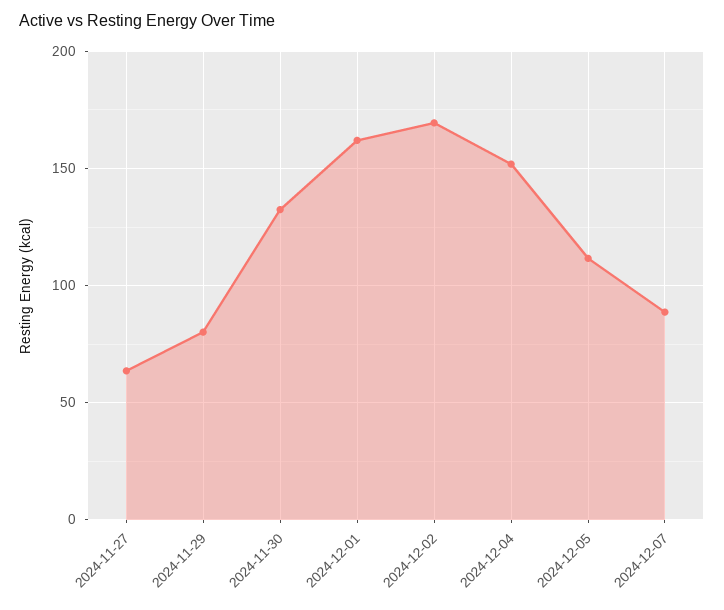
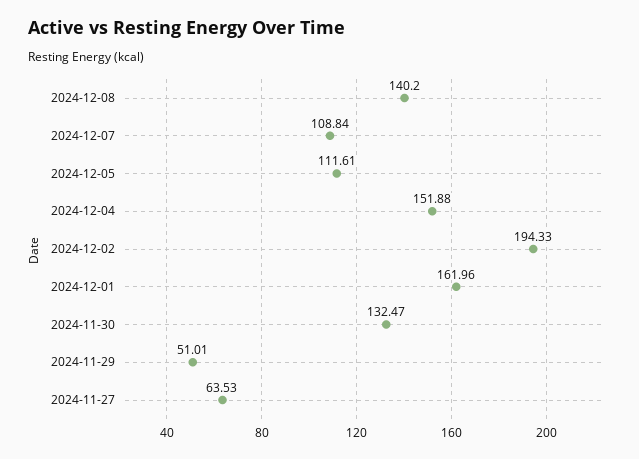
2024-11-29: 80 -> 51.01
2024-12-02: 170 -> 194.33
2024-12-07: 90 -> 108.84
2024-12-08: none -> 140.2

